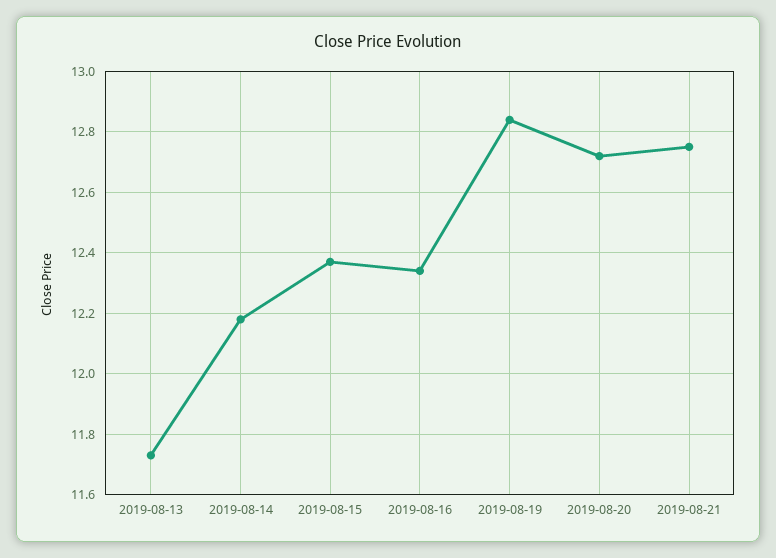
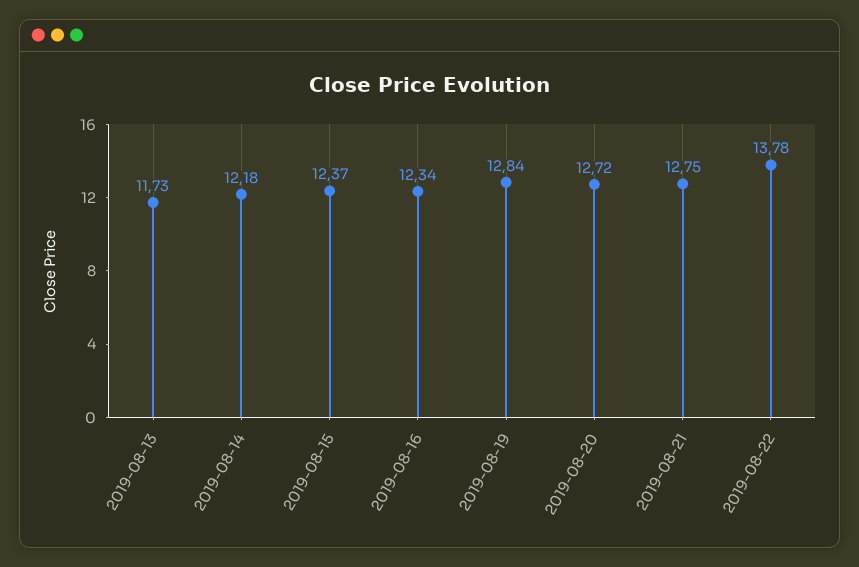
2019-08-22: none -> 13.78

